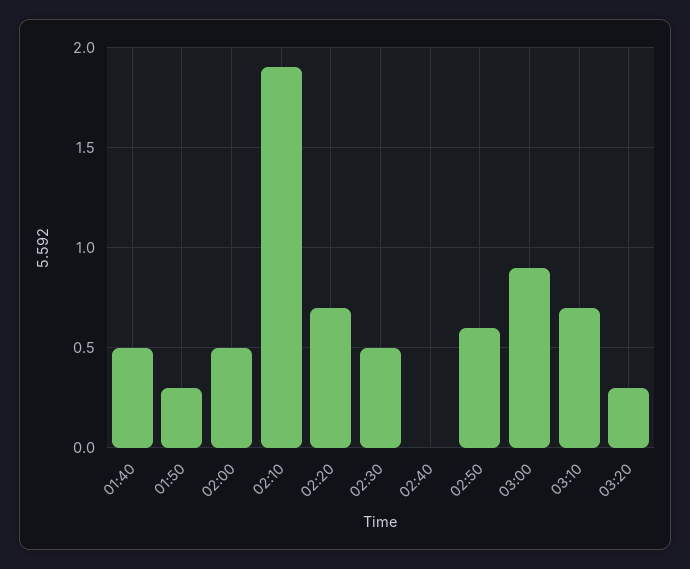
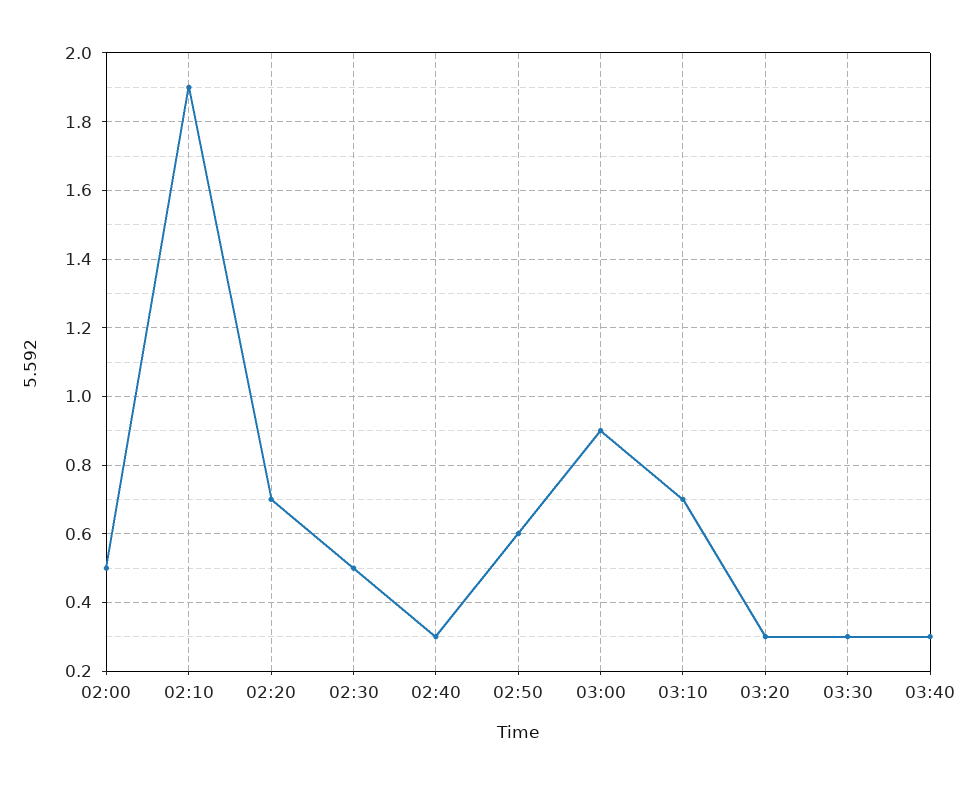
01:40: 0.5 -> none
01:50: 0.3 -> none
02:40: 0 -> 0.3
03:30: none -> 0.3
03:40: none -> 0.3

